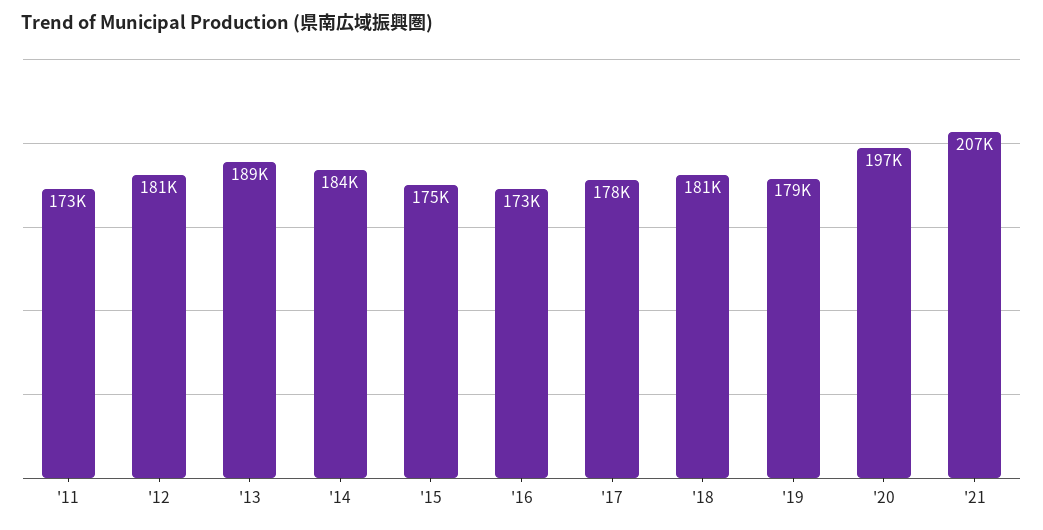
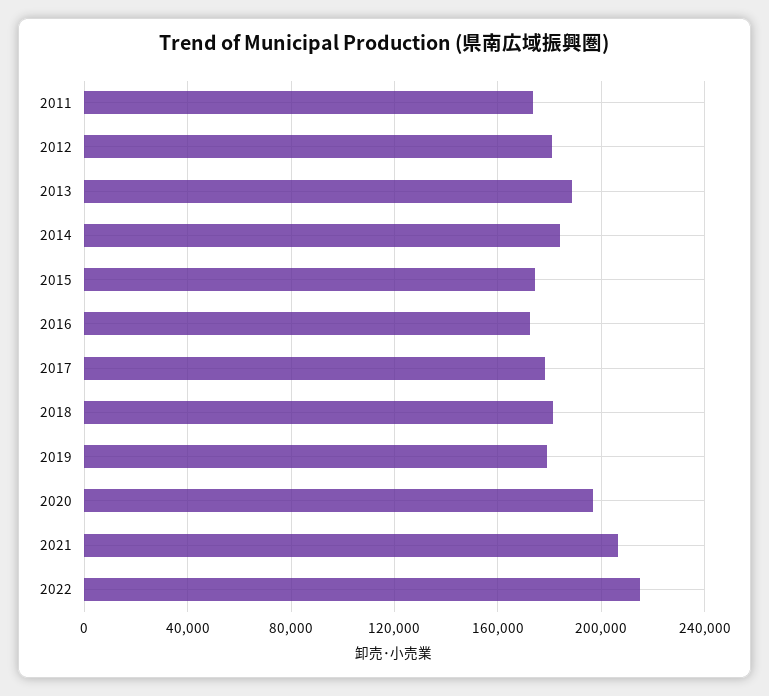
2022: none -> 215000

